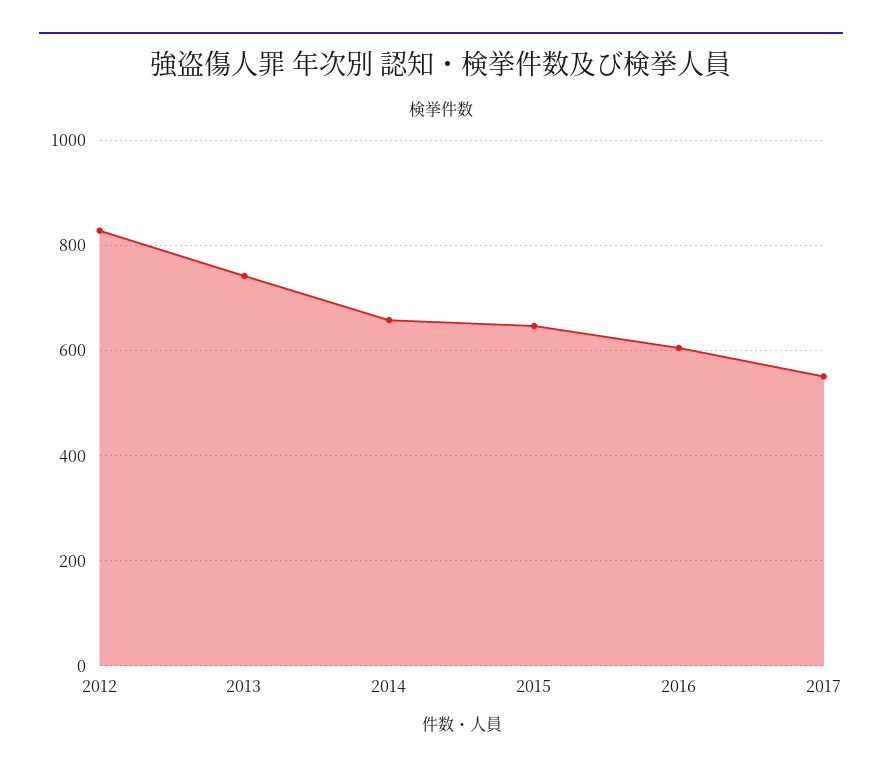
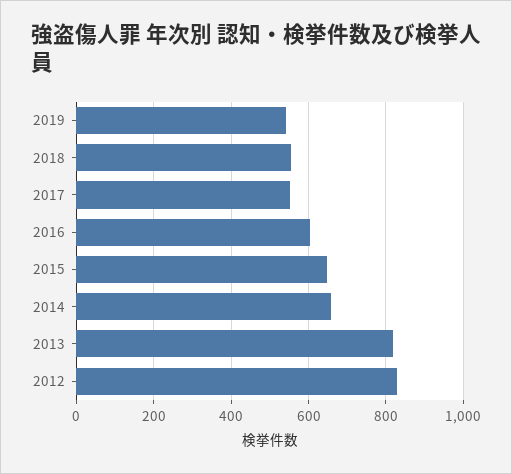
2013: 740 -> 820
2019: none -> 540
2018: none -> 560

